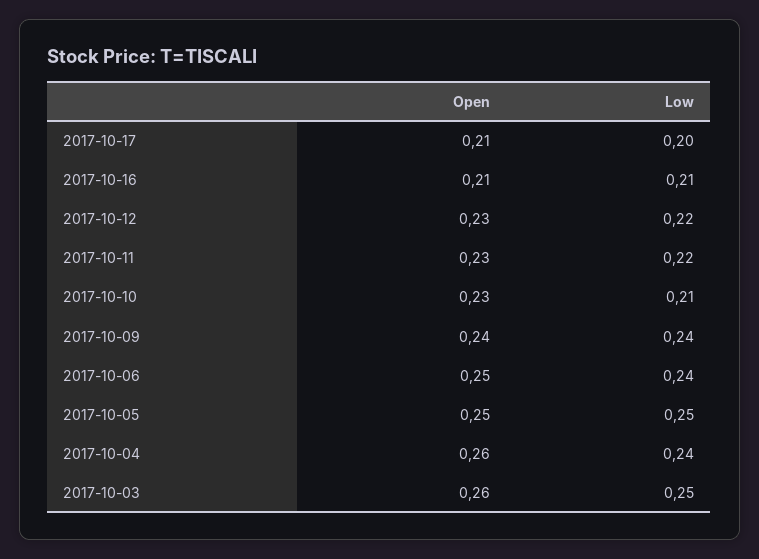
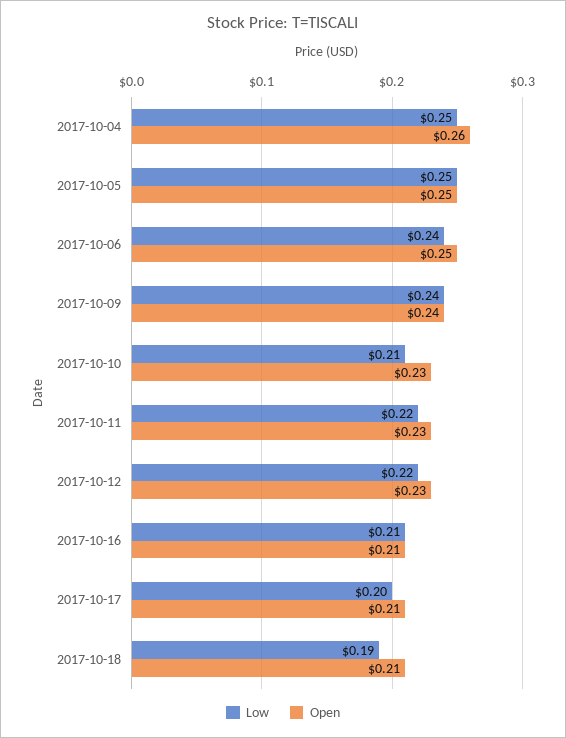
Low, 2017-10-04: 0.24 -> 0.25
Open, 2017-10-03: 0.26 -> none
Low, 2017-10-03: 0.25 -> none
Low, 2017-10-18: none -> 0.19
Open, 2017-10-18: none -> 0.21

